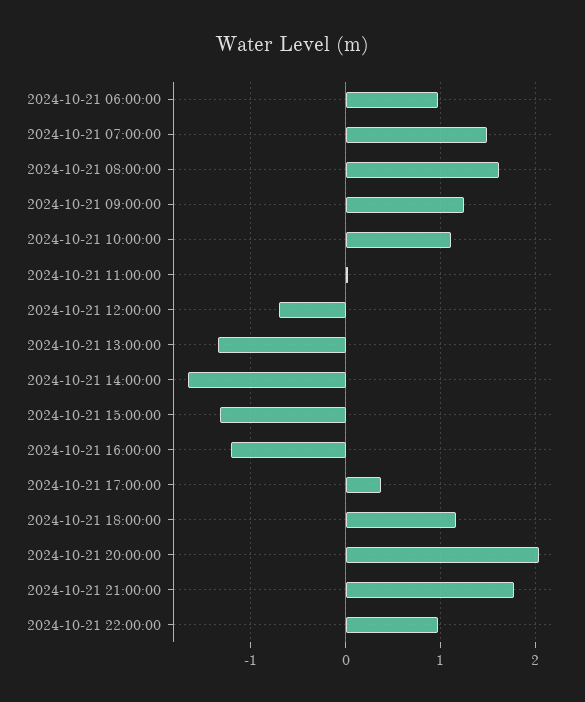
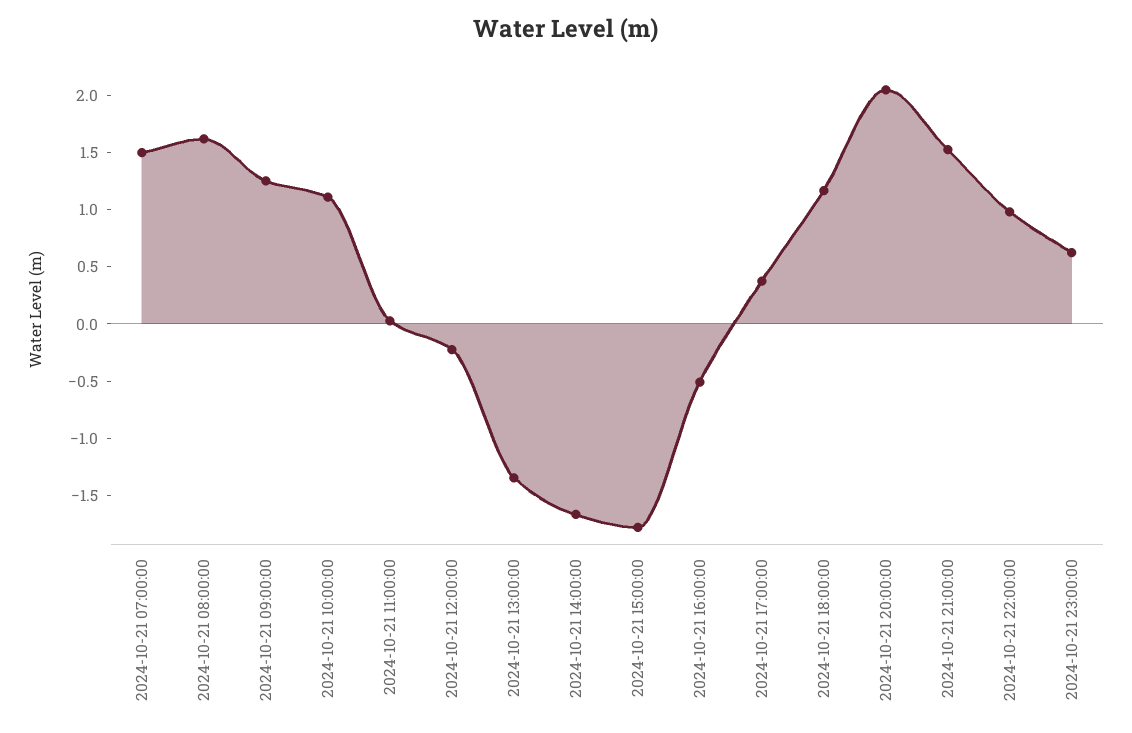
2024-10-21 06:00:00: 1 -> none
2024-10-21 12:00:00: -0.7 -> -0.2
2024-10-21 15:00:00: -1.3 -> -1.8
2024-10-21 16:00:00: -1.2 -> -0.5
2024-10-21 21:00:00: 1.8 -> 1.5
2024-10-21 23:00:00: none -> 0.6

